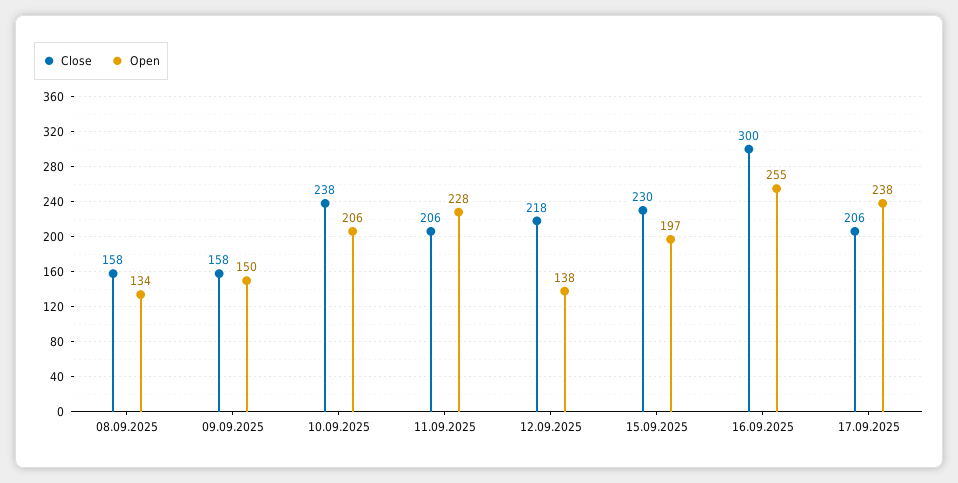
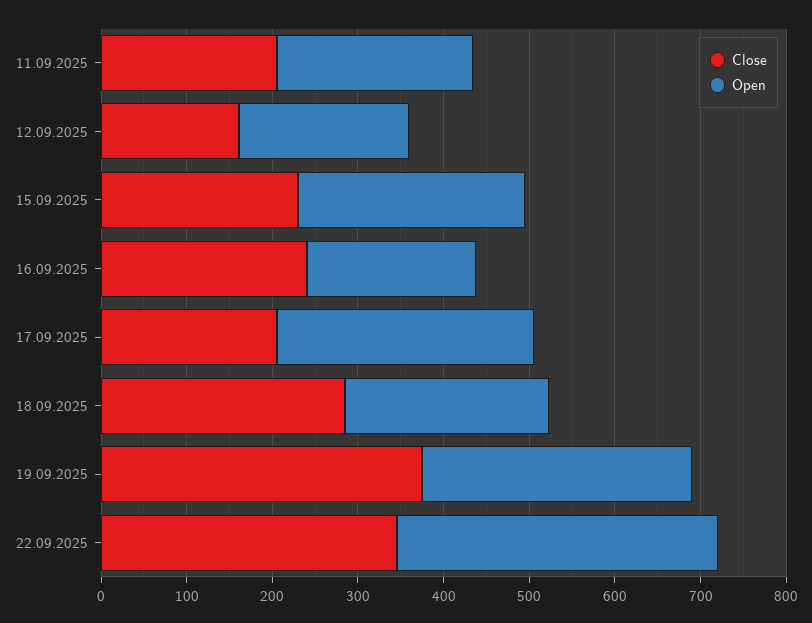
Close, 08.09.2025: 158 -> none
Open, 08.09.2025: 134 -> none
Close, 09.09.2025: 158 -> none
Open, 09.09.2025: 150 -> none
Close, 10.09.2025: 238 -> none
Open, 10.09.2025: 206 -> none
Close, 12.09.2025: 218 -> 160
Open, 12.09.2025: 138 -> 200
Open, 15.09.2025: 197 -> 260
Close, 16.09.2025: 300 -> 240
Open, 16.09.2025: 255 -> 200
Open, 17.09.2025: 238 -> 300
Close, 18.09.2025: none -> 280
Open, 18.09.2025: none -> 240
Close, 19.09.2025: none -> 380
Open, 19.09.2025: none -> 320
Close, 22.09.2025: none -> 340
Open, 22.09.2025: none -> 380

